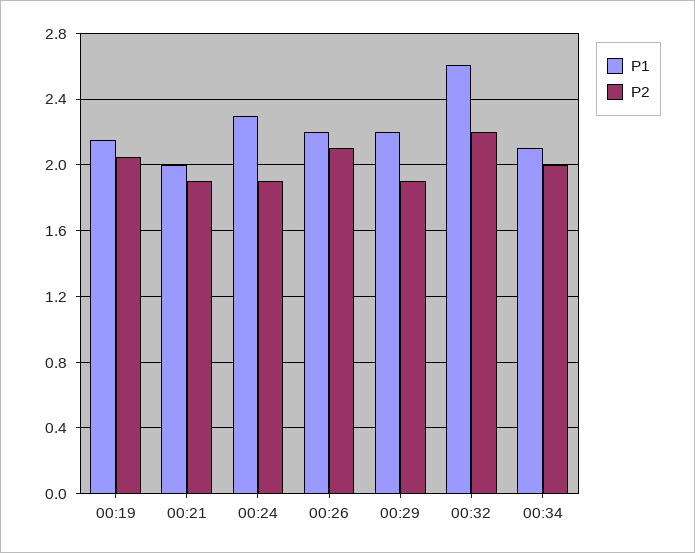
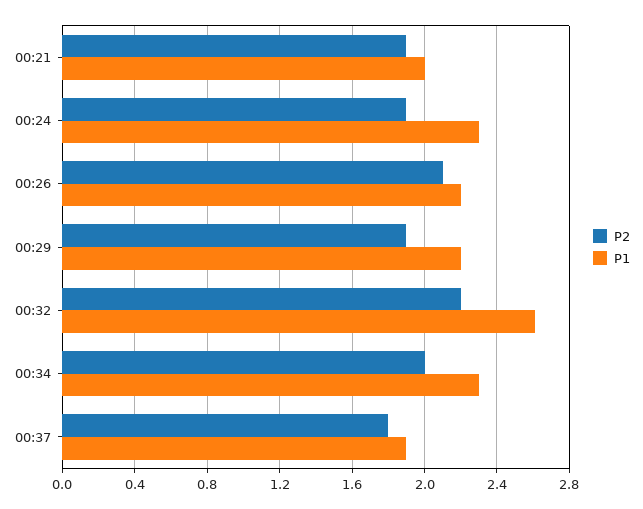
P1, 00:19: 2.15 -> none
P2, 00:19: 2.05 -> none
P1, 00:34: 2.1 -> 2.3
P2, 00:37: none -> 1.8
P1, 00:37: none -> 1.9

